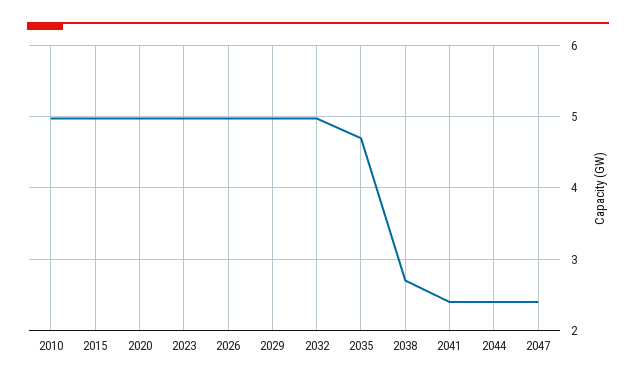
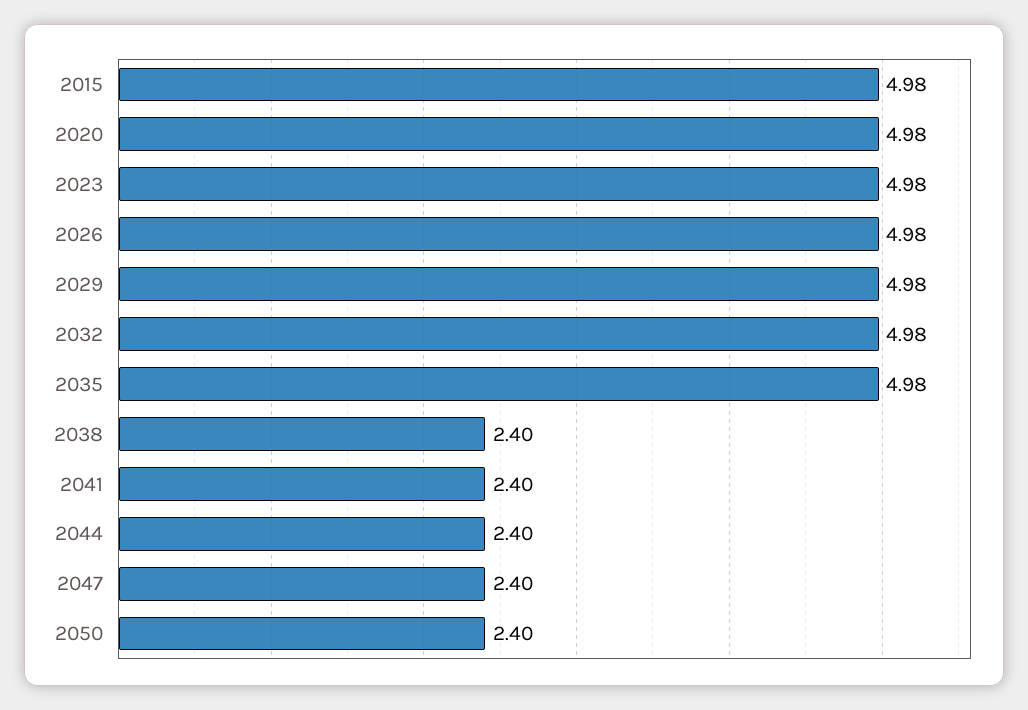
2010: 5 -> none
2035: 4.7 -> 4.98
2038: 2.7 -> 2.4
2050: none -> 2.4

